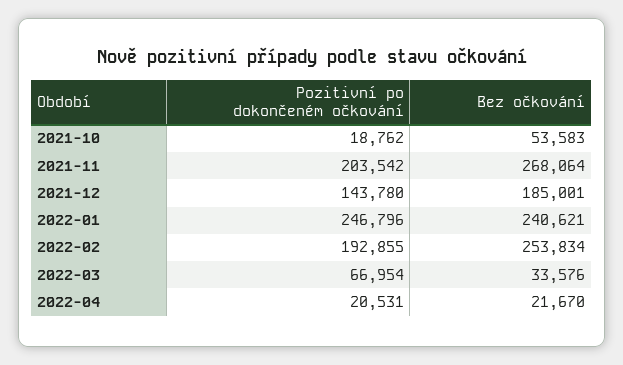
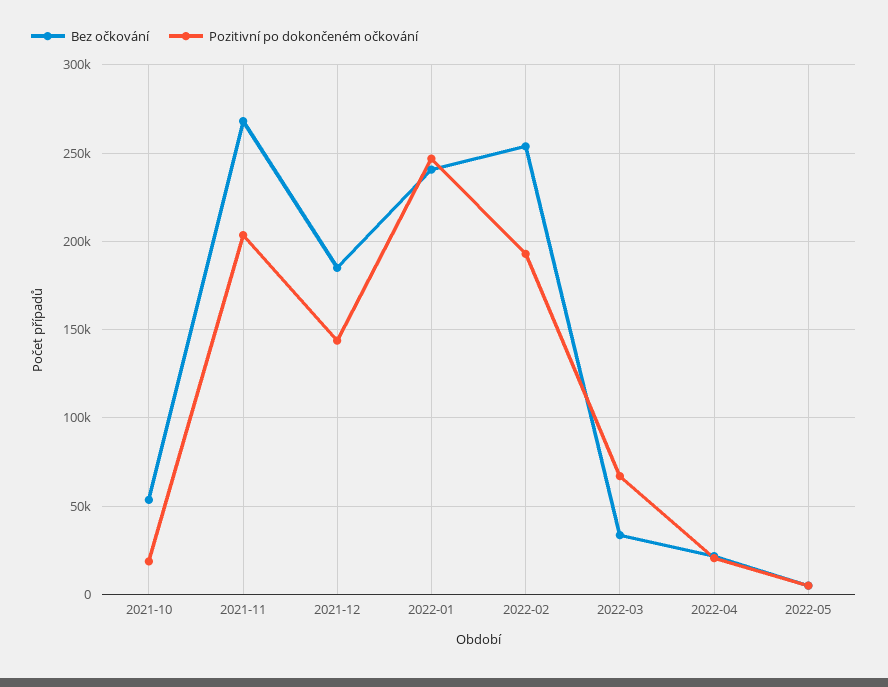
Bez očkování, 2022-05: none -> 5000
Pozitivní po dokončeném očkování, 2022-05: none -> 5000

